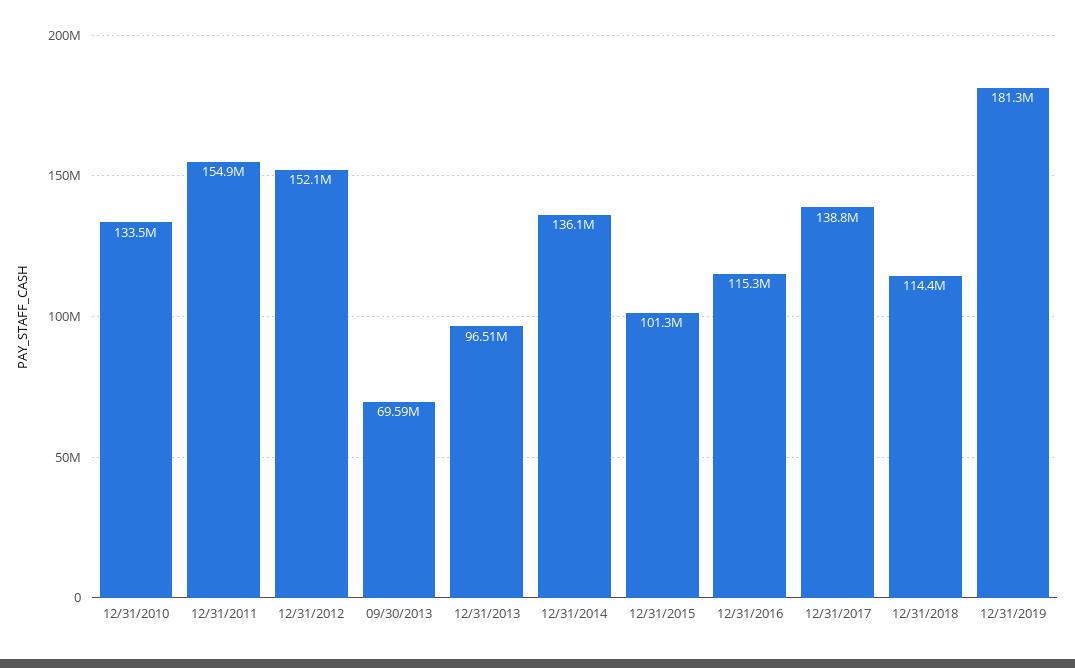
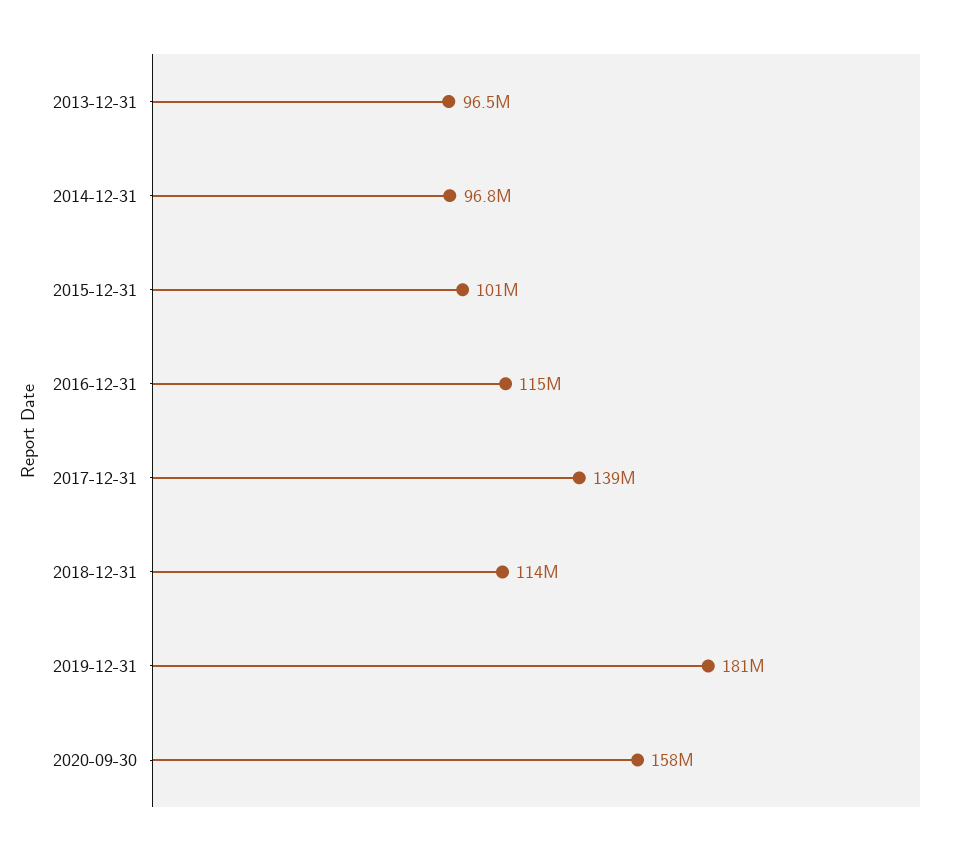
12/31/2010: 133500000 -> none
12/31/2011: 154900000 -> none
12/31/2012: 152100000 -> none
09/30/2013: 69590000 -> none
12/31/2014: 136100000 -> 96800000
2020-09-30: none -> 158000000

